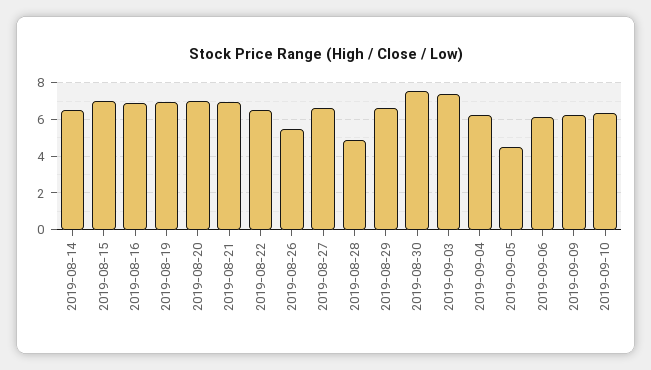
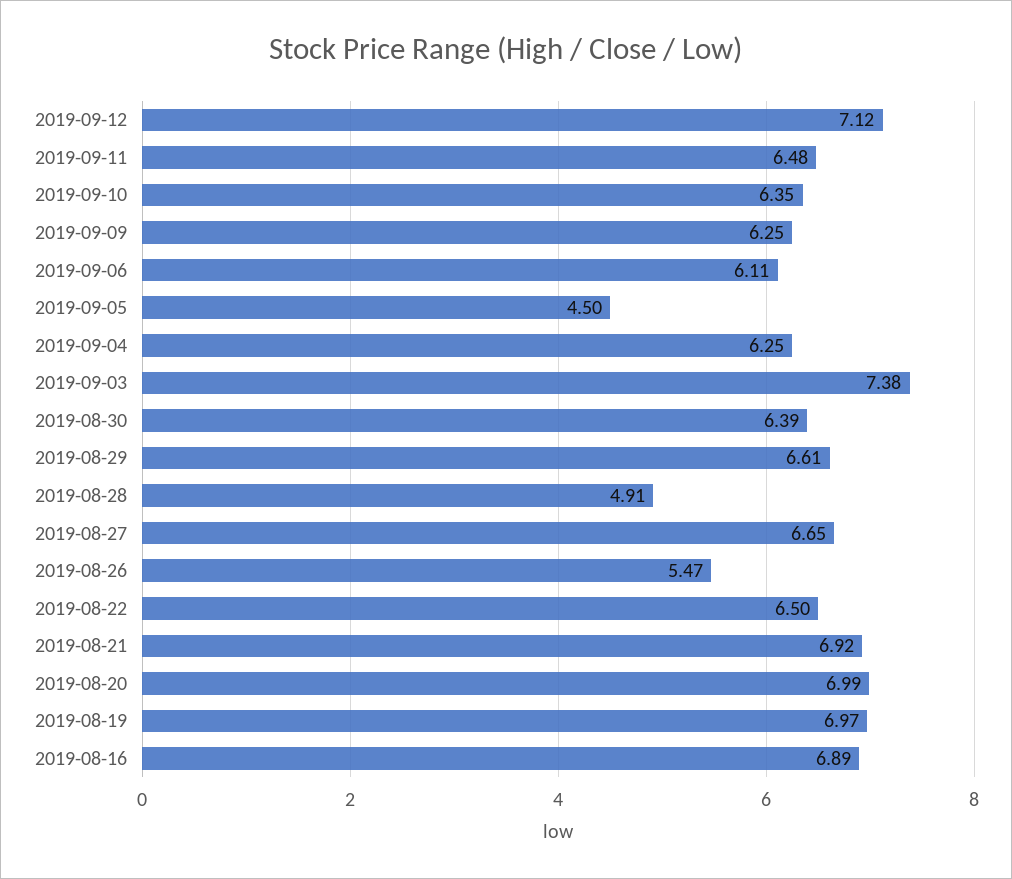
2019-08-14: 6.5 -> none
2019-08-15: 7 -> none
2019-08-30: 7.5 -> 6.39
2019-09-12: none -> 7.12
2019-09-11: none -> 6.48

